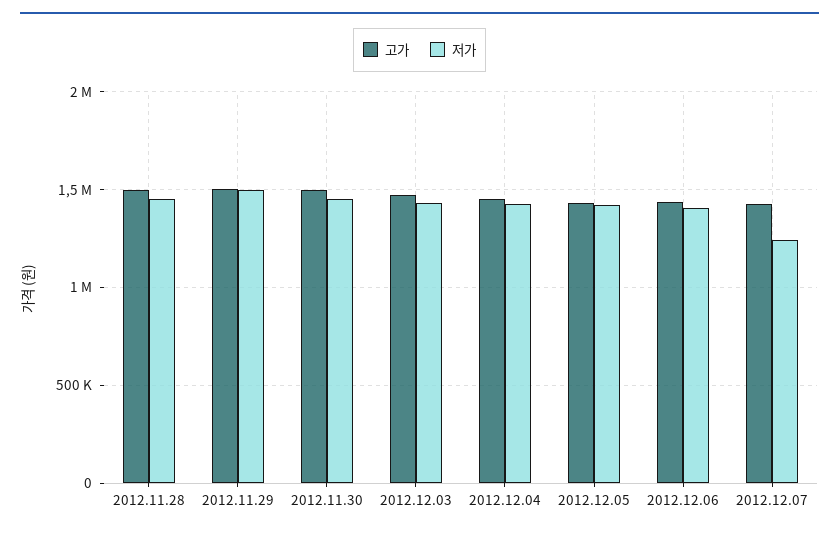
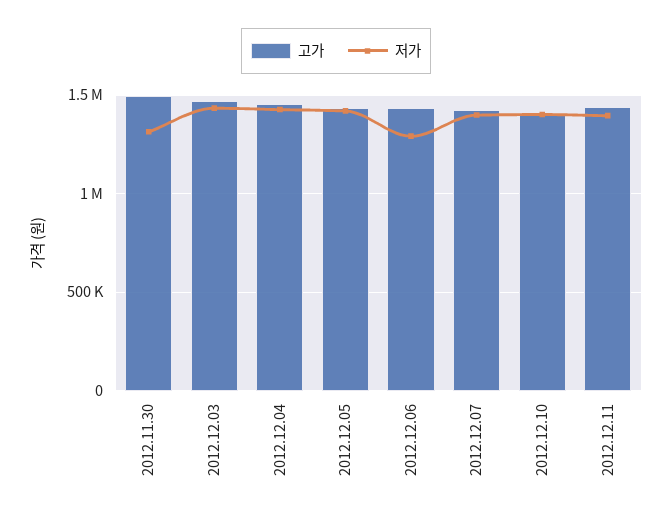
고가, 2012.11.28: 1500000 -> none
저가, 2012.11.28: 1450000 -> none
고가, 2012.11.29: 1500000 -> none
저가, 2012.11.29: 1500000 -> none
저가, 2012.11.30: 1450000 -> 1300000
저가, 2012.12.06: 1400000 -> 1300000
저가, 2012.12.07: 1250000 -> 1400000
고가, 2012.12.10: none -> 1400000
저가, 2012.12.10: none -> 1400000
고가, 2012.12.11: none -> 1450000
저가, 2012.12.11: none -> 1400000

